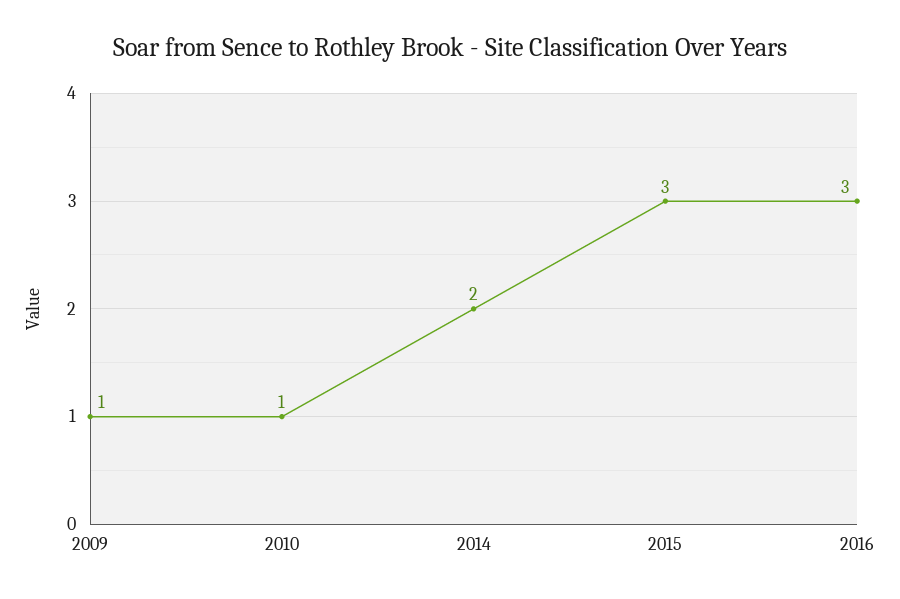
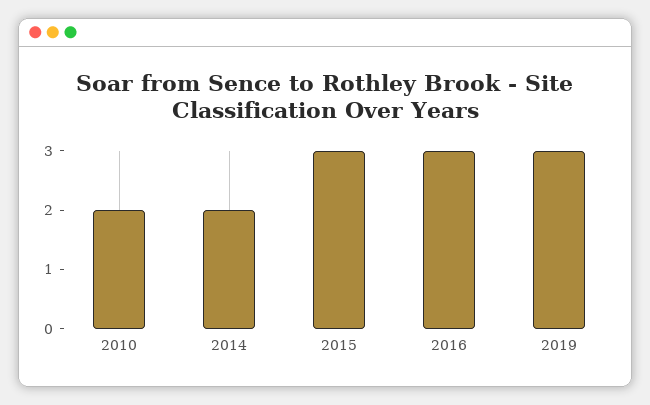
2009: 1 -> none
2010: 1 -> 2
2019: none -> 3

